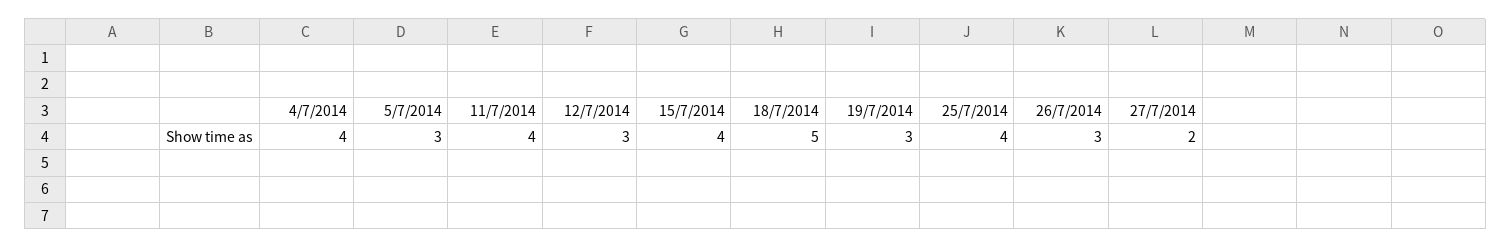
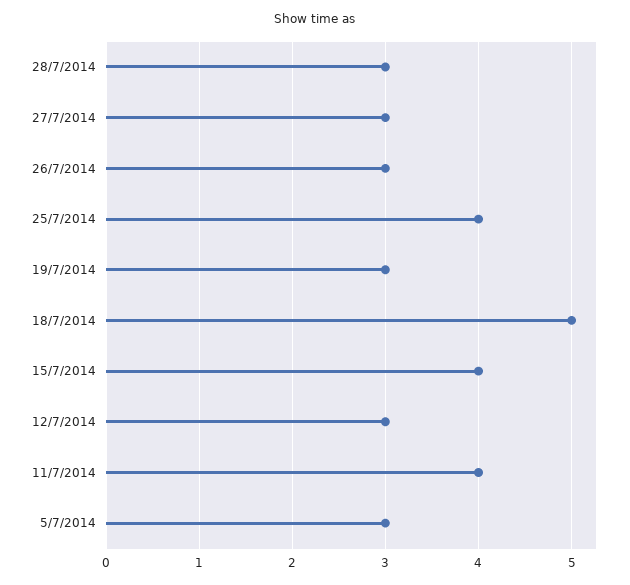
4/7/2014: 4 -> none
27/7/2014: 2 -> 3
28/7/2014: none -> 3

